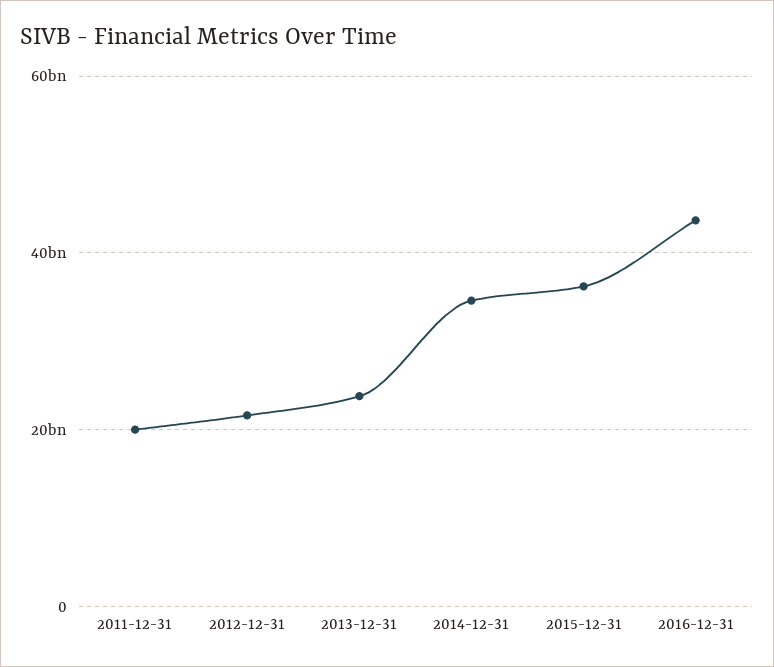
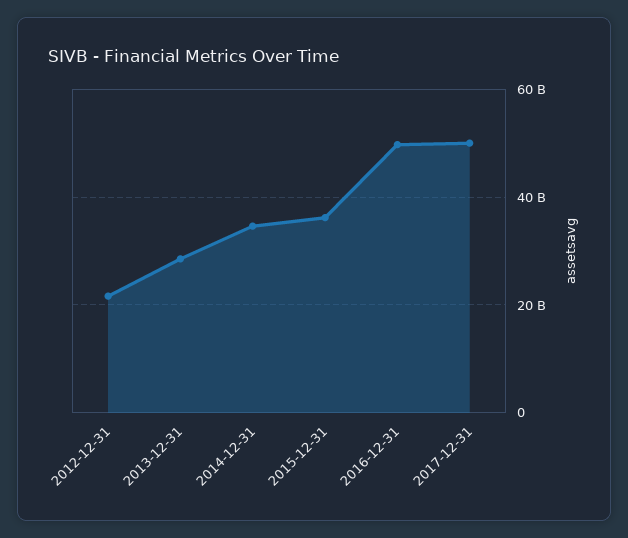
2011-12-31: 20000000000 -> none
2013-12-31: 24000000000 -> 28000000000
2016-12-31: 44000000000 -> 50000000000
2017-12-31: none -> 50000000000

